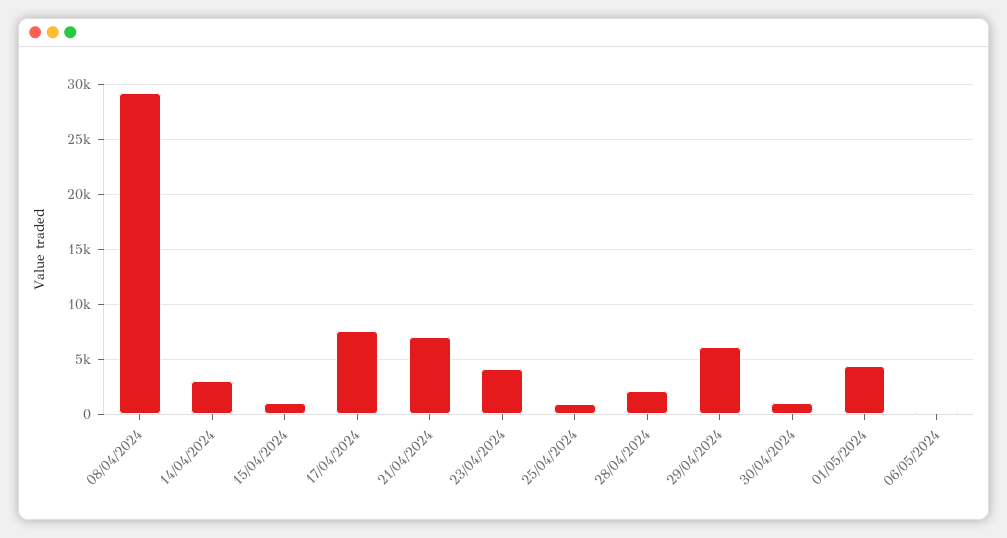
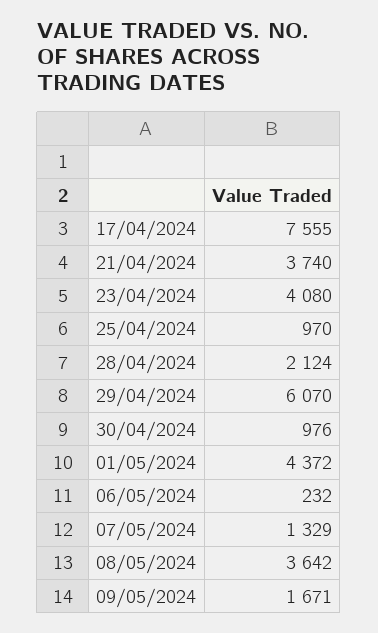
08/04/2024: 29000 -> none
14/04/2024: 3000 -> none
15/04/2024: 1000 -> none
21/04/2024: 7000 -> 3740
07/05/2024: none -> 1329
08/05/2024: none -> 3642
09/05/2024: none -> 1671

